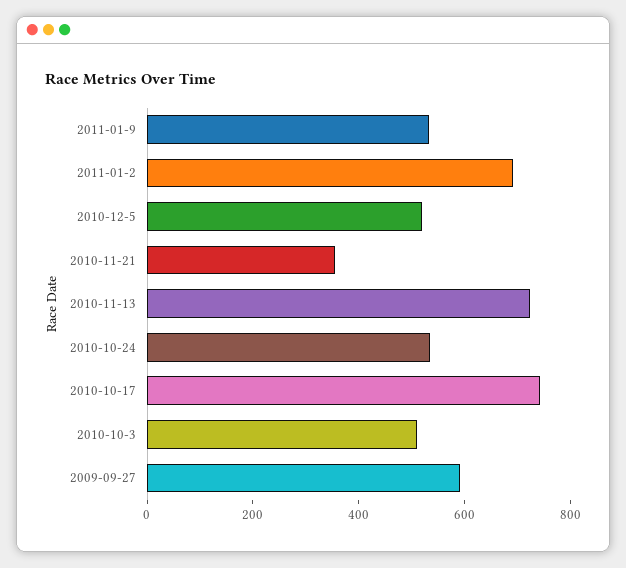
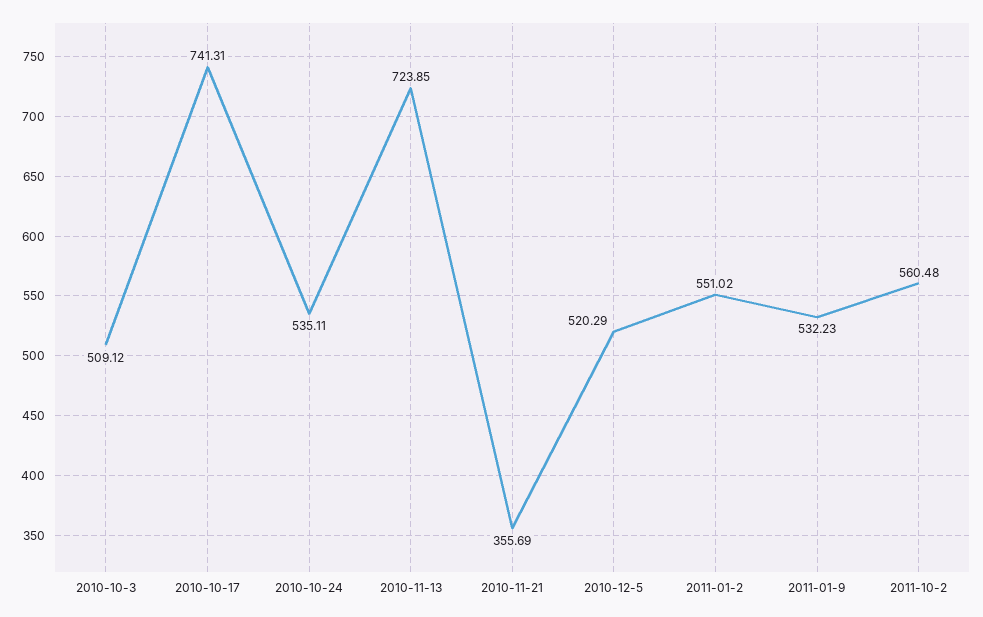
2011-01-2: 700 -> 551.02
2009-09-27: 600 -> none
2011-10-2: none -> 560.48

